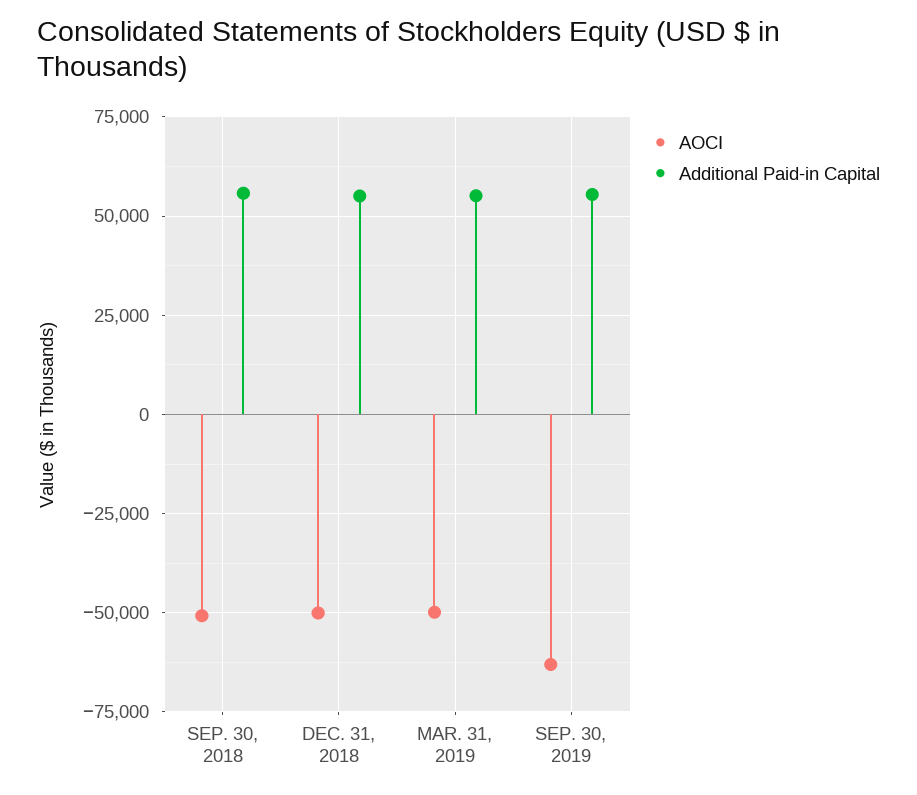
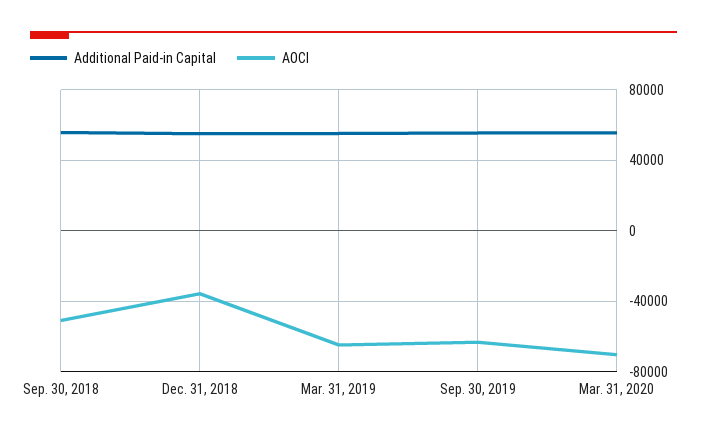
AOCI, DEC. 31, 2018: -50000 -> -35000
AOCI, MAR. 31, 2019: -50000 -> -65000
Additional Paid-in Capital, Mar. 31, 2020: none -> 55000
AOCI, Mar. 31, 2020: none -> -70000

